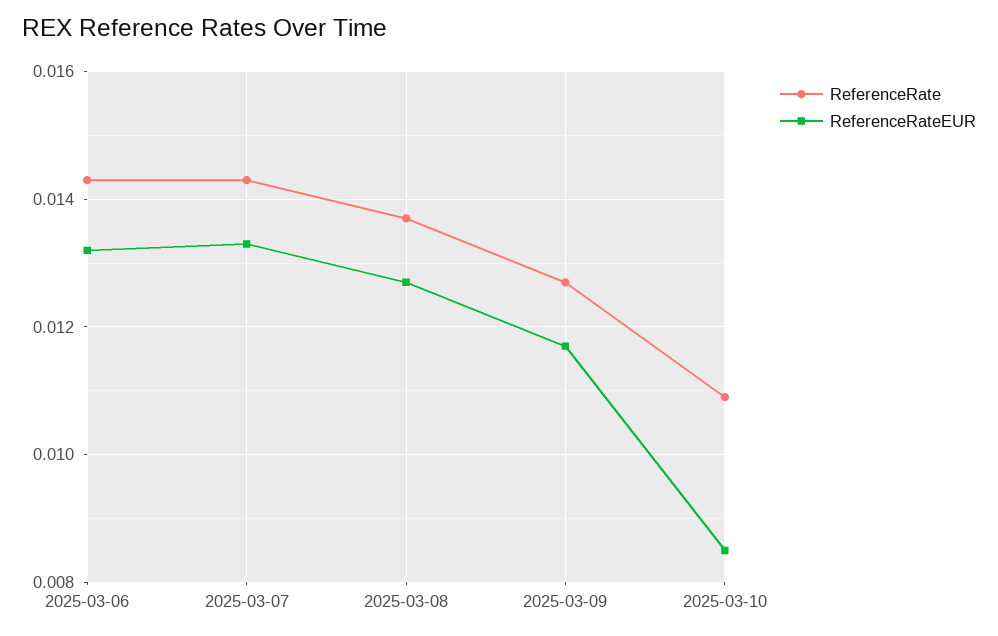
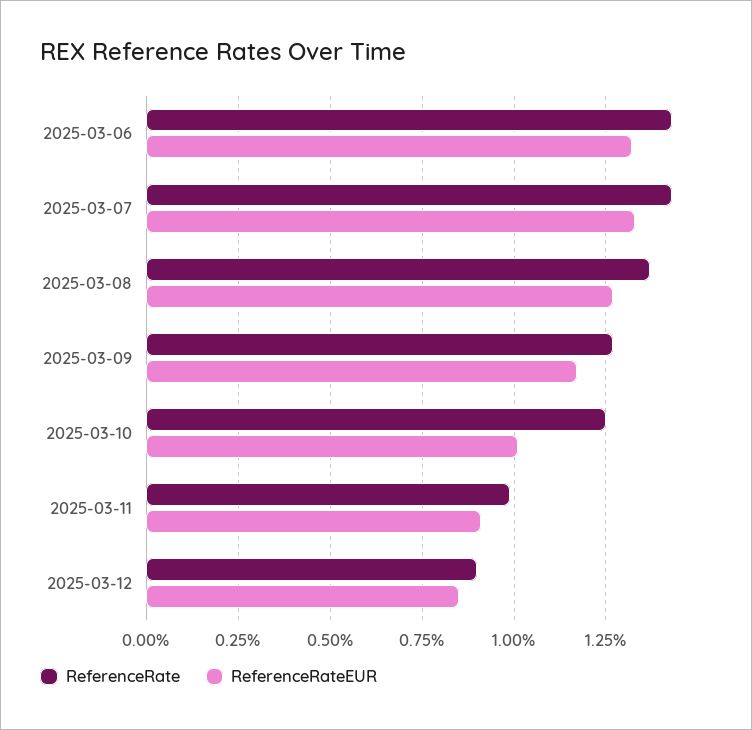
ReferenceRate, 2025-03-10: 0.011 -> 0.0125
ReferenceRateEUR, 2025-03-10: 0.0085 -> 0.01
ReferenceRate, 2025-03-11: none -> 0.01
ReferenceRateEUR, 2025-03-11: none -> 0.009
ReferenceRate, 2025-03-12: none -> 0.009
ReferenceRateEUR, 2025-03-12: none -> 0.0085

